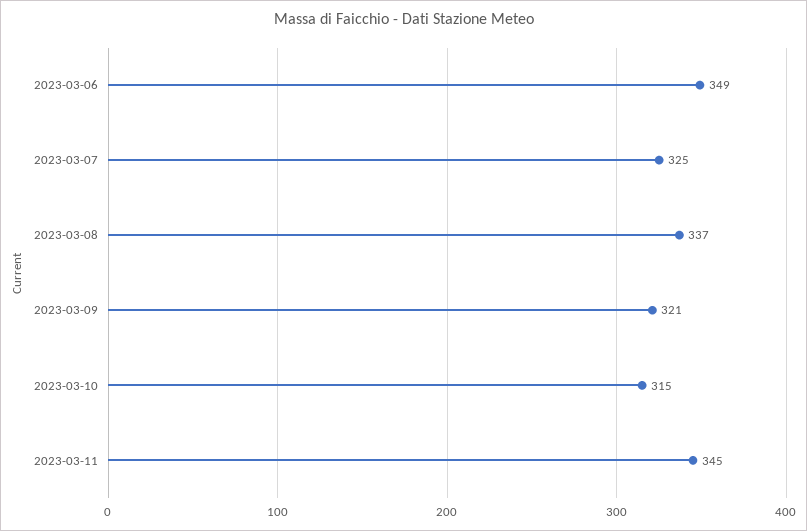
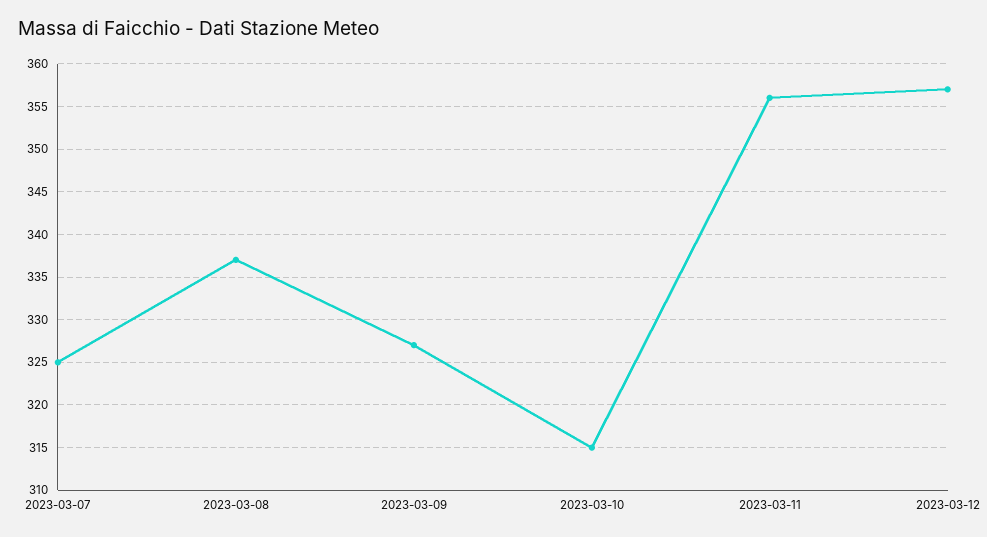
2023-03-06: 349 -> none
2023-03-09: 321 -> 327
2023-03-11: 345 -> 356
2023-03-12: none -> 357

